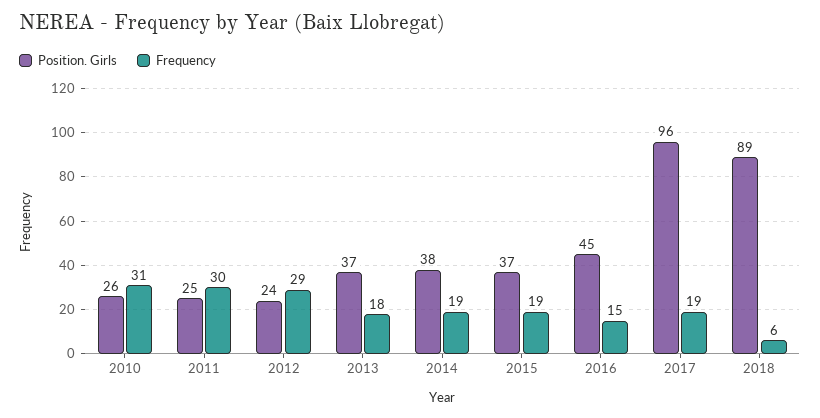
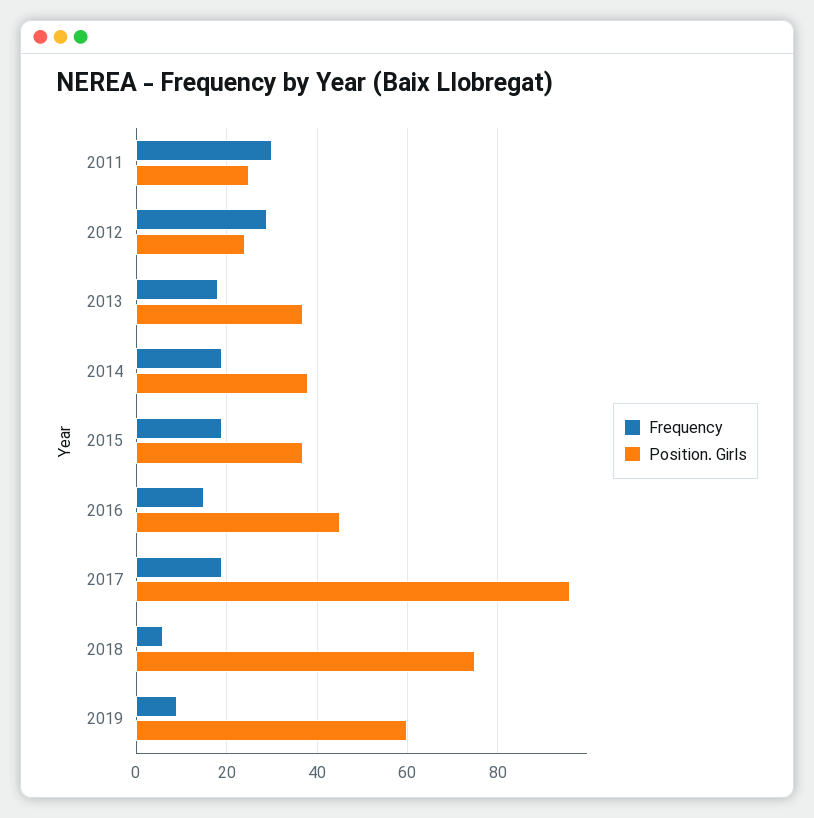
Position. Girls, 2010: 26 -> none
Frequency, 2010: 31 -> none
Position. Girls, 2018: 89 -> 75
Frequency, 2019: none -> 10
Position. Girls, 2019: none -> 60

